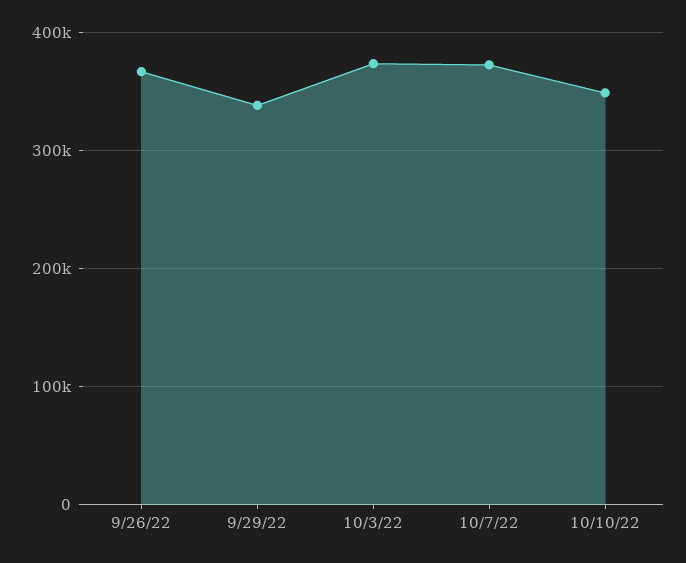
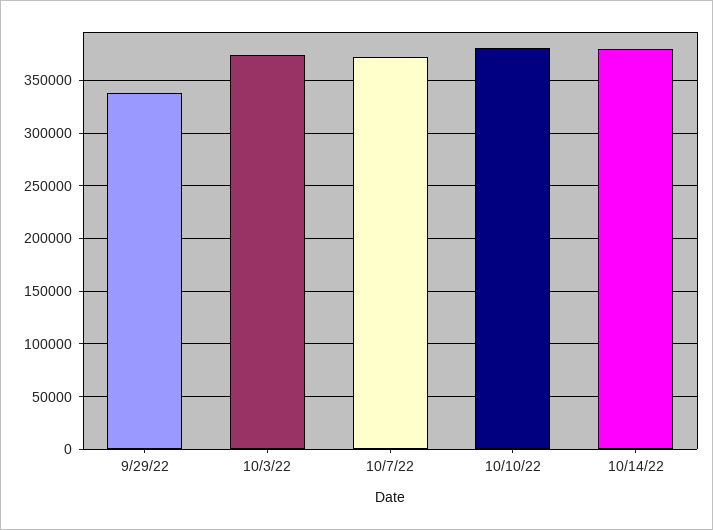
9/26/22: 370000 -> none
10/10/22: 350000 -> 380000
10/14/22: none -> 380000

